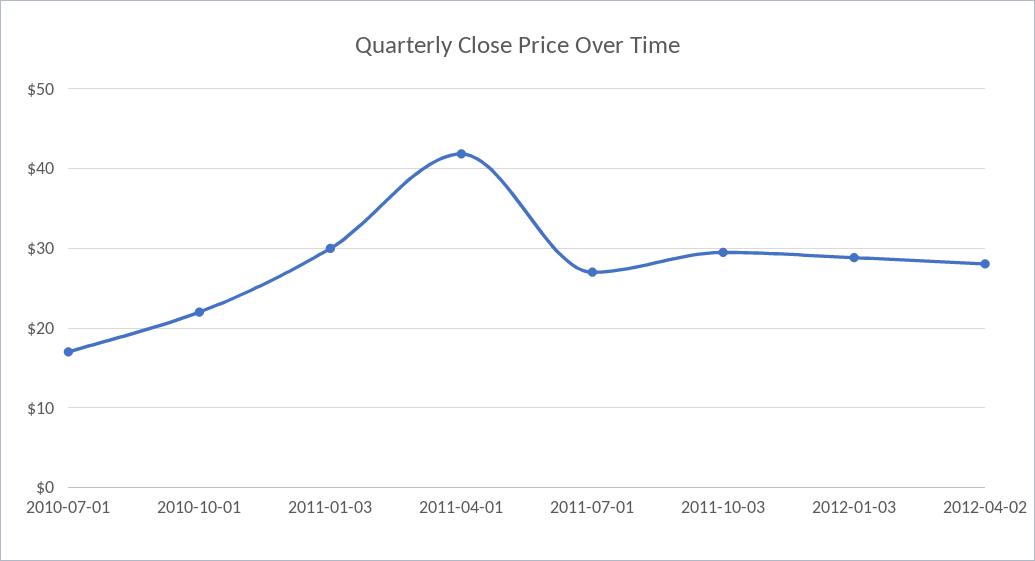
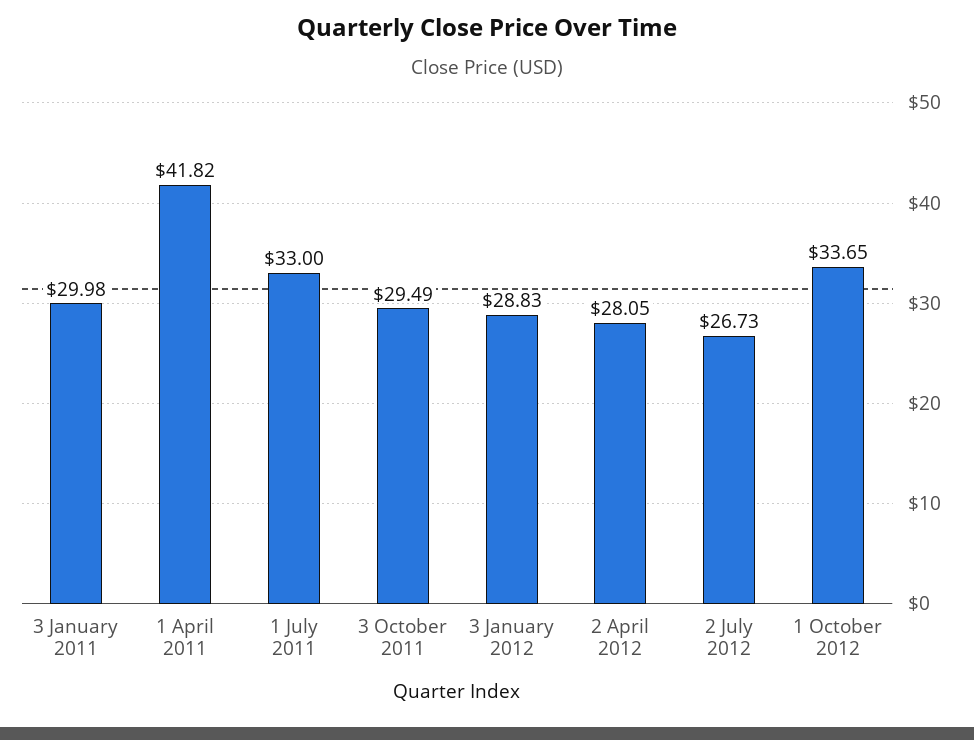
2010-07-01: 17 -> none
2010-10-01: 22 -> none
2011-07-01: 27 -> 33
2 July 2012: none -> 26.73
1 October 2012: none -> 33.65

